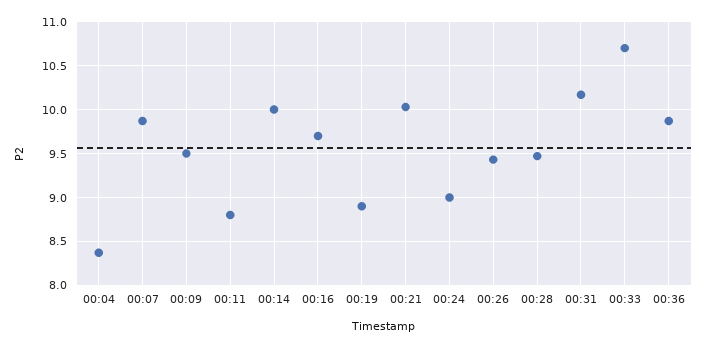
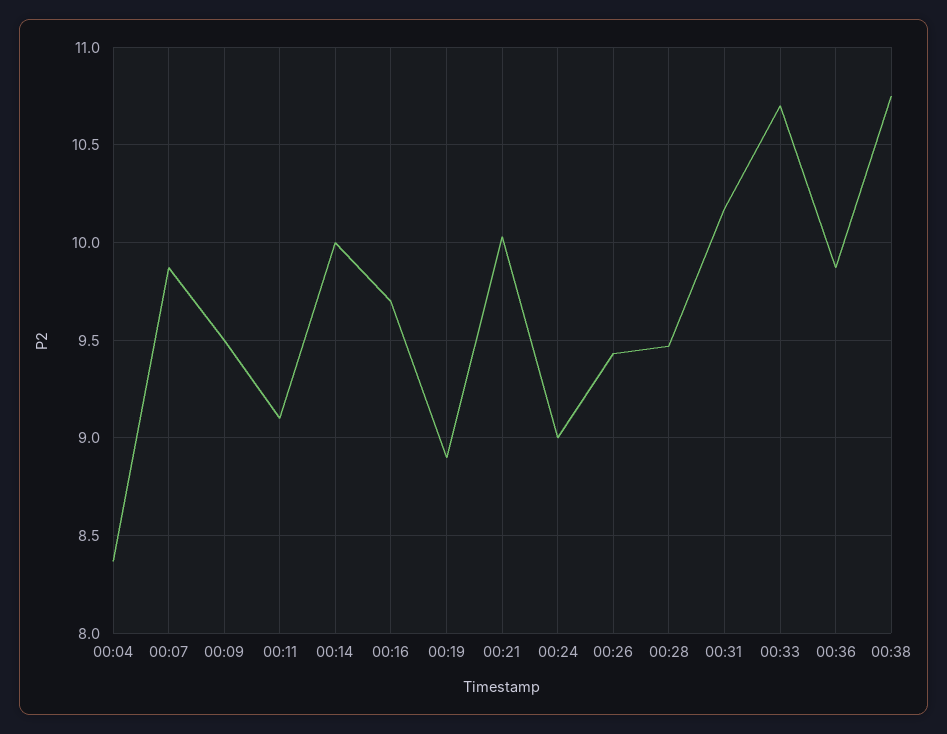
00:11: 8.8 -> 9.1
00:38: none -> 10.75

